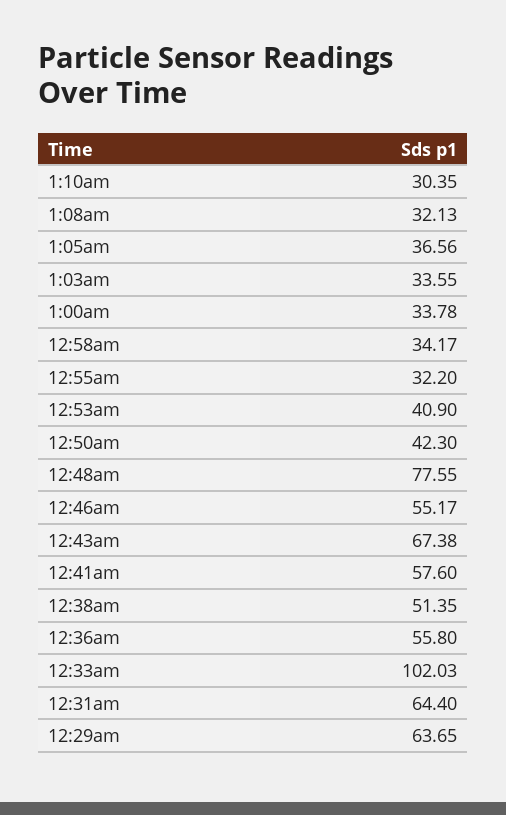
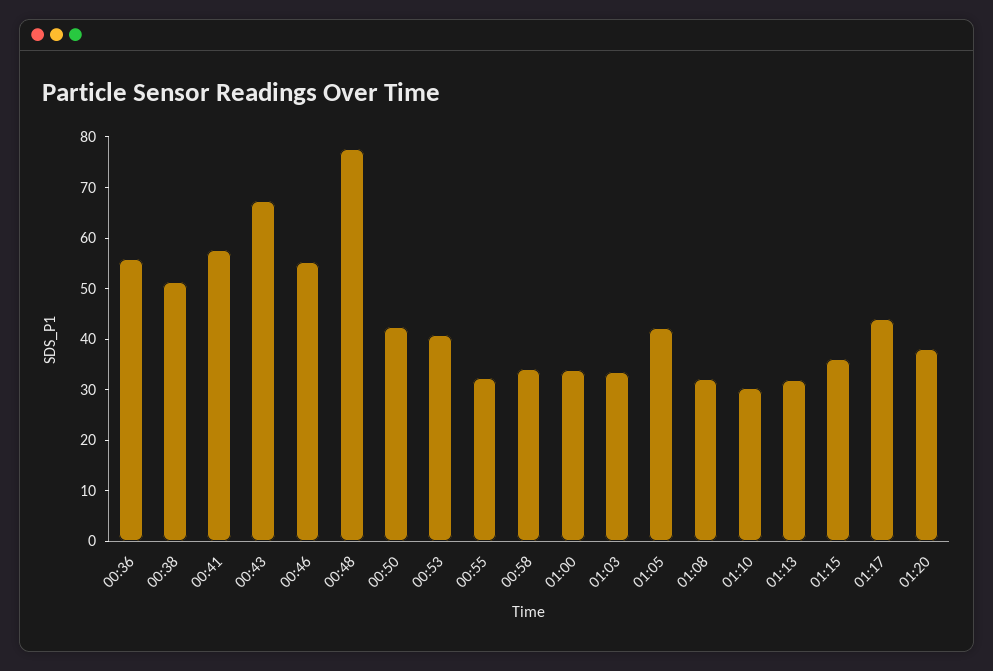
1:05am: 36.56 -> 42
12:33am: 102.03 -> none
12:31am: 64.4 -> none
12:29am: 63.65 -> none
01:13: none -> 32
01:15: none -> 36
01:17: none -> 44
01:20: none -> 38

